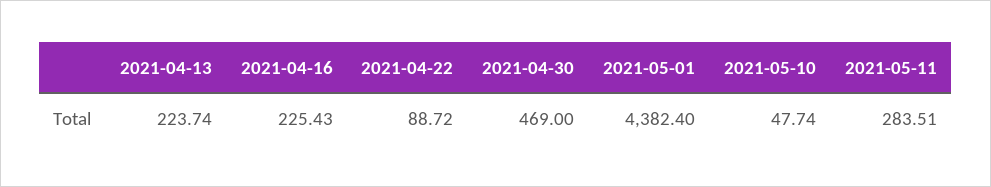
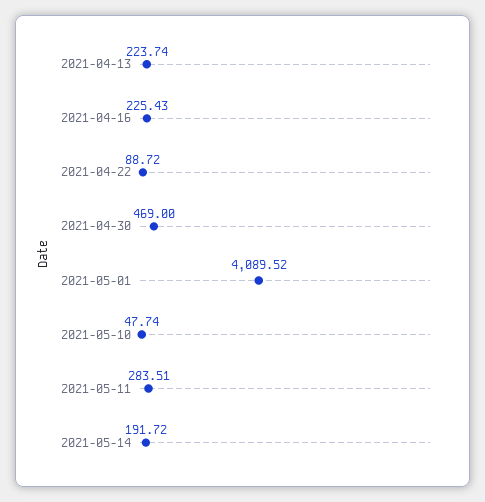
2021-05-01: 4382.4 -> 4089.52
2021-05-14: none -> 191.72

